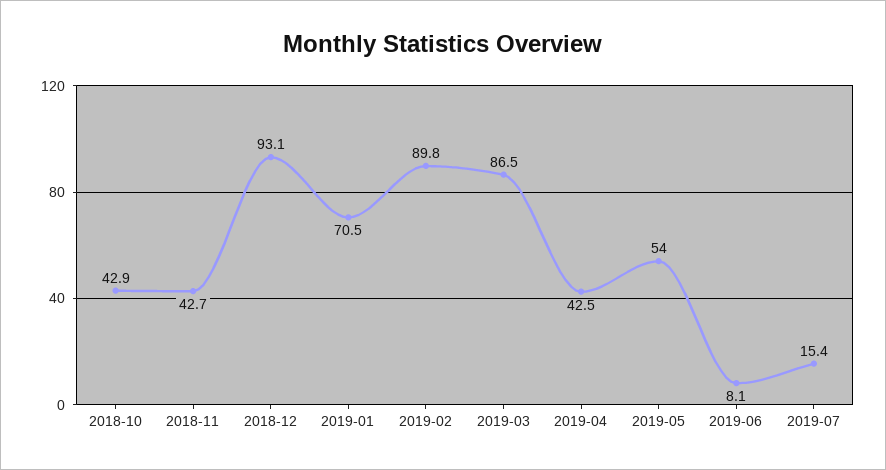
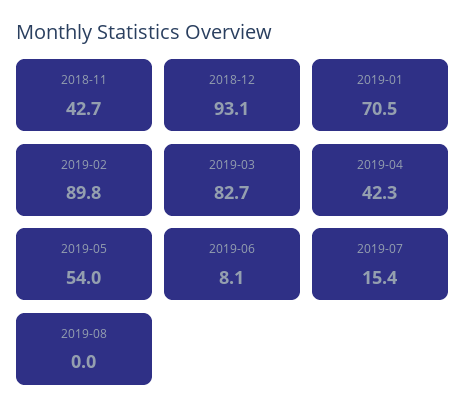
2018-10: 42.9 -> none
2019-03: 86.5 -> 82.7
2019-04: 42.5 -> 42.3
2019-08: none -> 0

